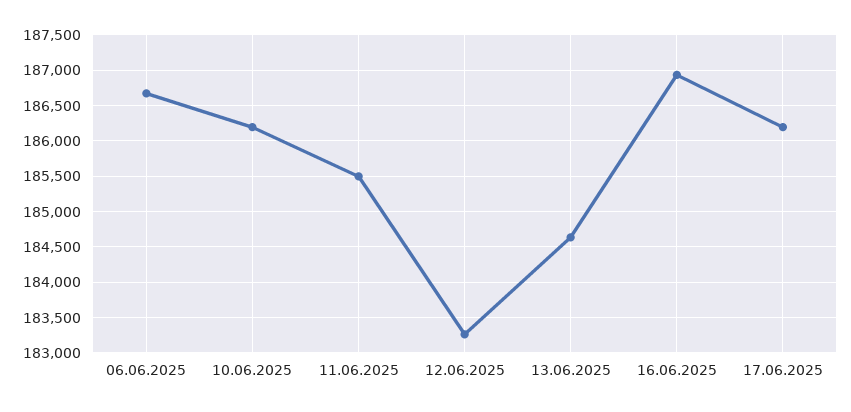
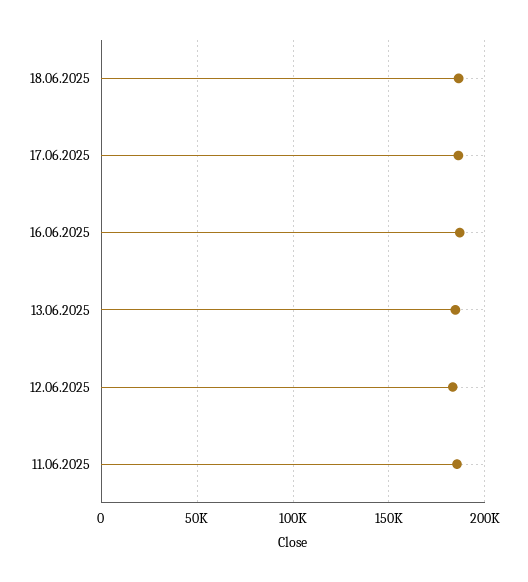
06.06.2025: 186700 -> none
10.06.2025: 186200 -> none
18.06.2025: none -> 185000

